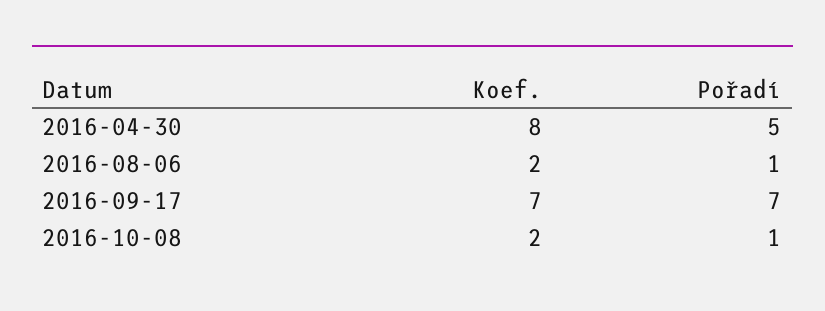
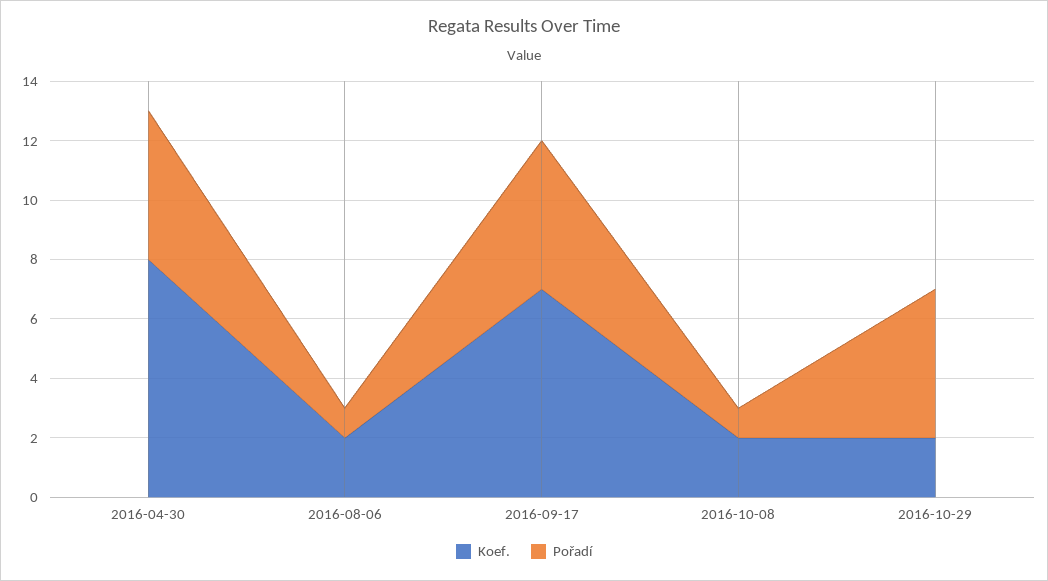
Pořadí, 2016-09-17: 7 -> 5
Koef., 2016-10-29: none -> 2
Pořadí, 2016-10-29: none -> 5

